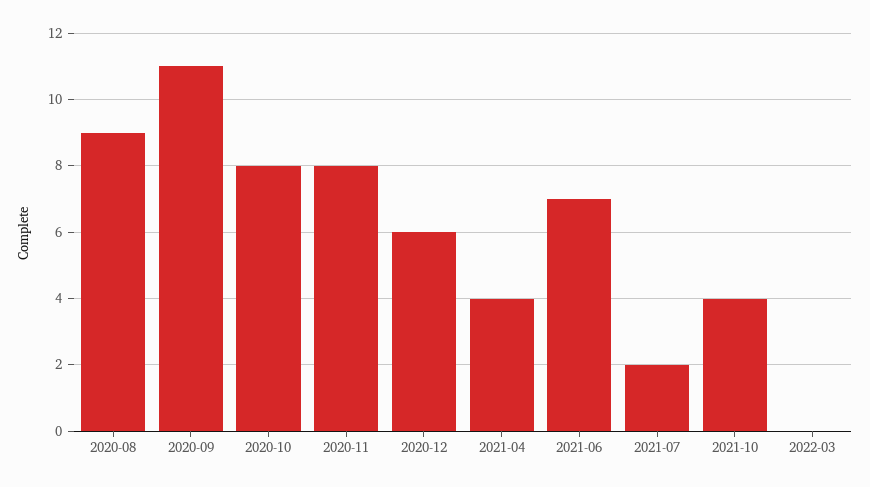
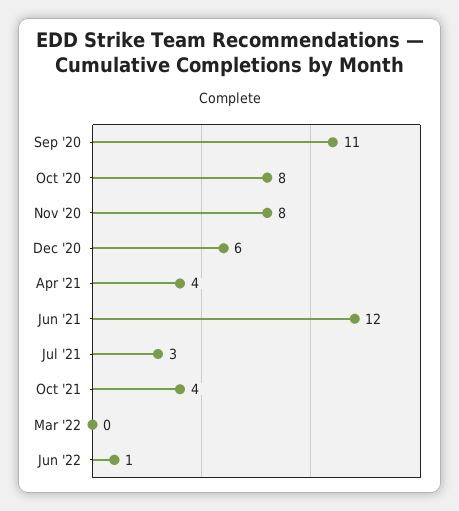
2020-08: 9 -> none
2021-06: 7 -> 12
2021-07: 2 -> 3
Jun '22: none -> 1

